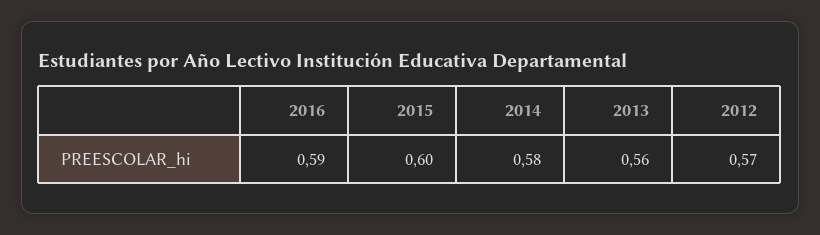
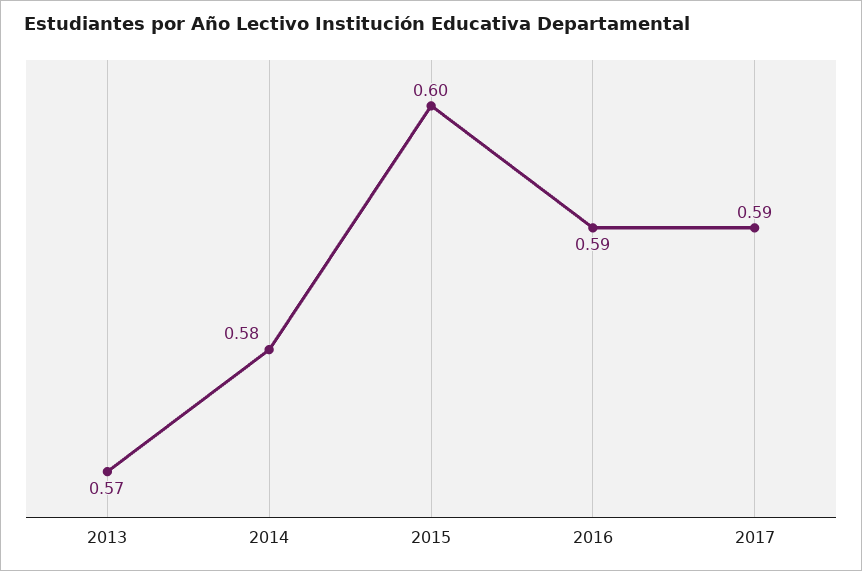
2013: 0.56 -> 0.57
2012: 0.57 -> none
2017: none -> 0.59

